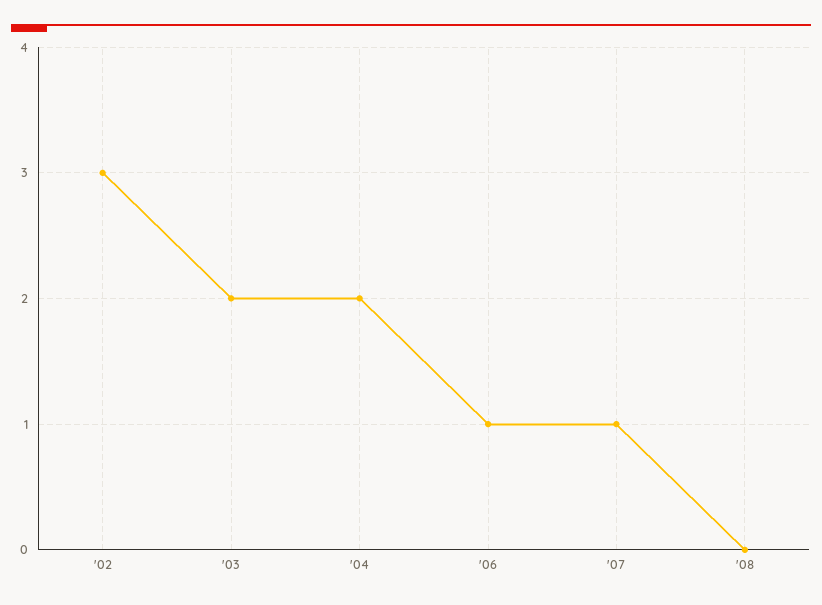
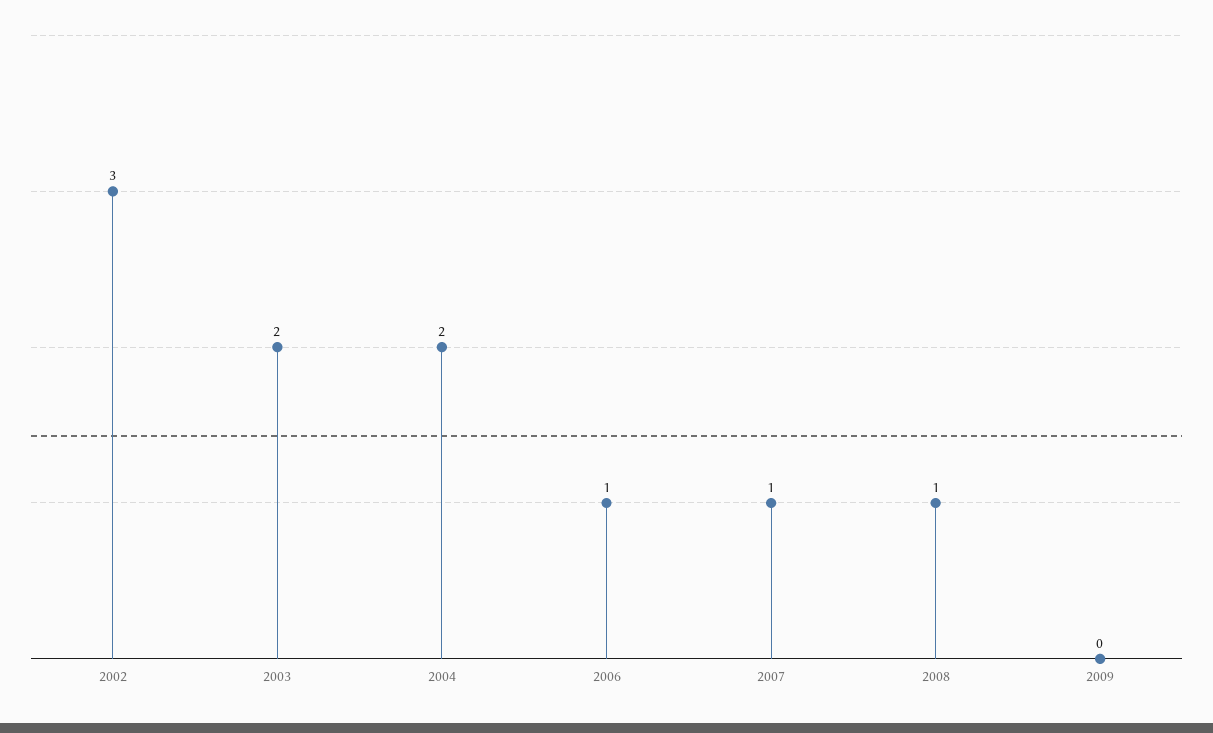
'08: 0 -> 1
2009: none -> 0

